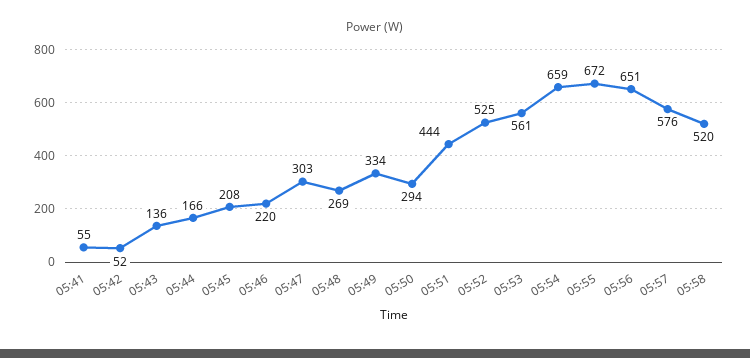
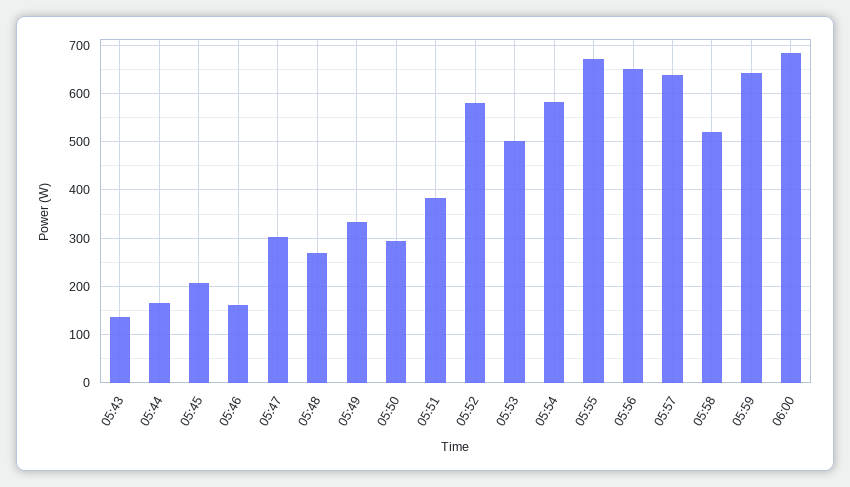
05:41: 55 -> none
05:42: 52 -> none
05:46: 220 -> 160
05:51: 444 -> 380
05:52: 525 -> 580
05:53: 561 -> 500
05:54: 659 -> 580
05:57: 576 -> 640
05:59: none -> 640
06:00: none -> 680

